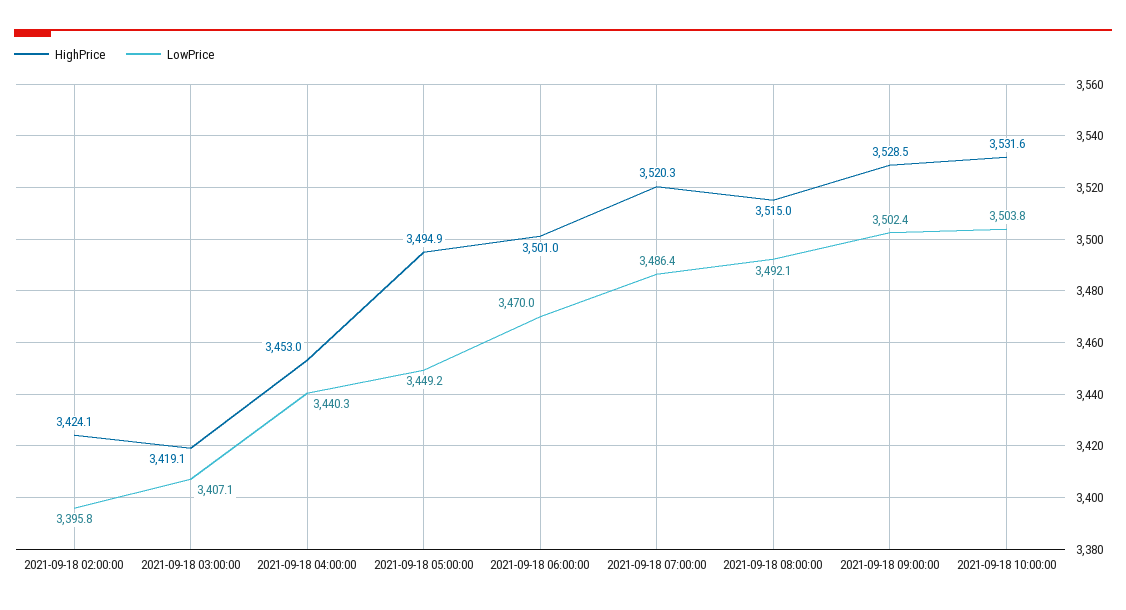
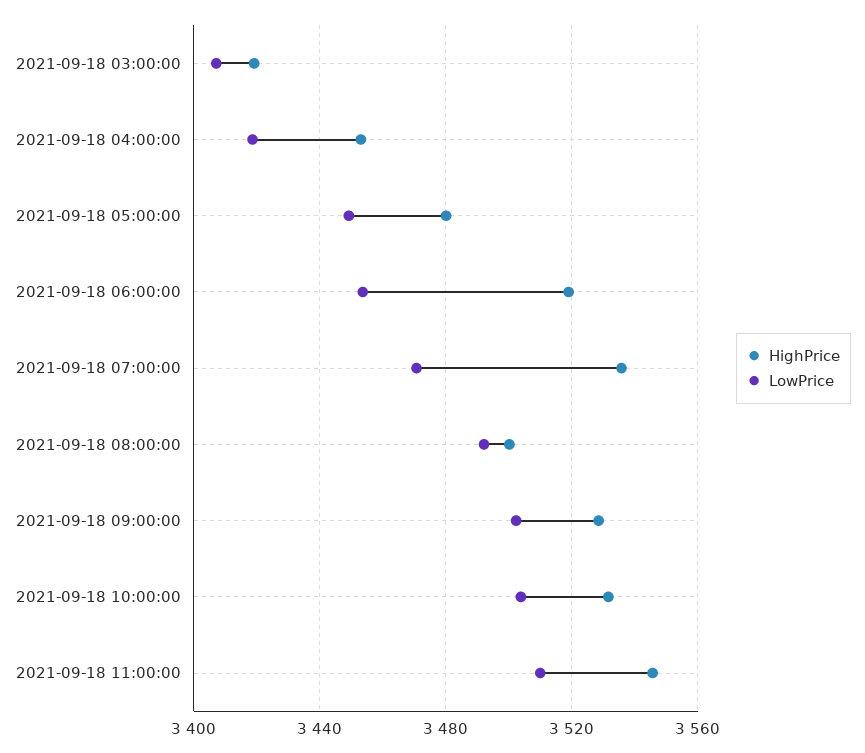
HighPrice, 2021-09-18 02:00:00: 3424.1 -> none
LowPrice, 2021-09-18 02:00:00: 3395.8 -> none
LowPrice, 2021-09-18 04:00:00: 3440.3 -> 3420
HighPrice, 2021-09-18 05:00:00: 3494.9 -> 3480
HighPrice, 2021-09-18 06:00:00: 3501 -> 3520
LowPrice, 2021-09-18 06:00:00: 3470 -> 3455
HighPrice, 2021-09-18 07:00:00: 3520.3 -> 3535
LowPrice, 2021-09-18 07:00:00: 3486.4 -> 3470
HighPrice, 2021-09-18 08:00:00: 3515 -> 3500
HighPrice, 2021-09-18 11:00:00: none -> 3545
LowPrice, 2021-09-18 11:00:00: none -> 3510

